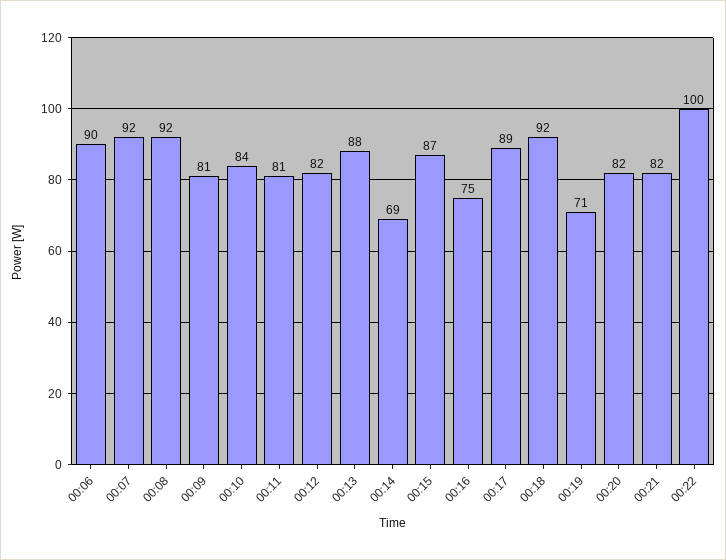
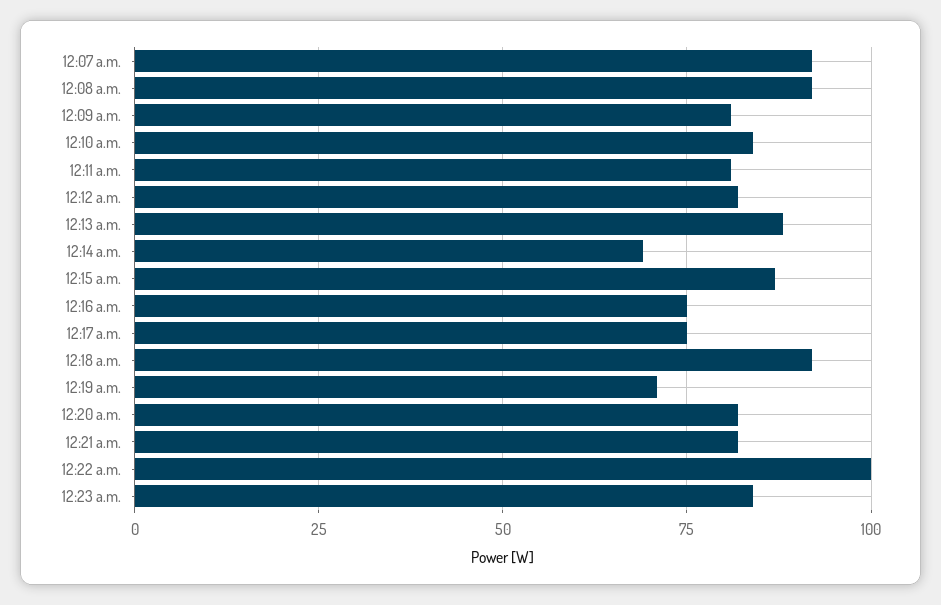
00:06: 90 -> none
00:17: 89 -> 75
12:23 a.m.: none -> 85

